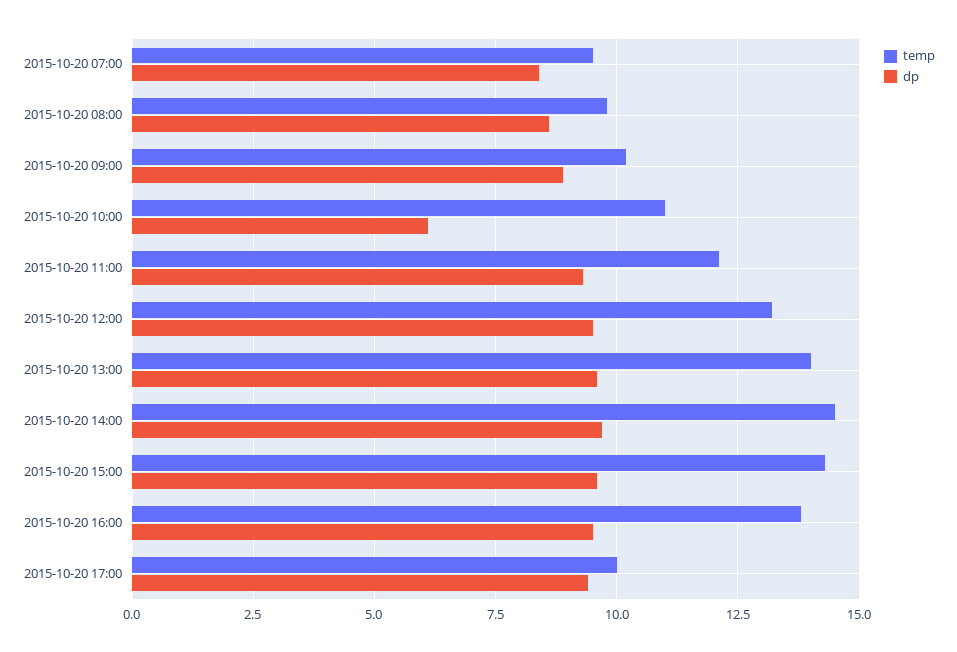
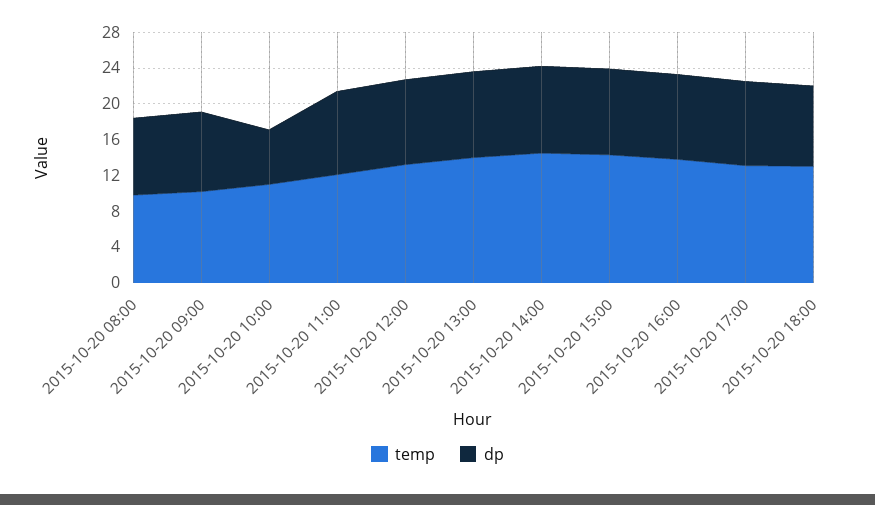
temp, 2015-10-20 07:00: 9.5 -> none
dp, 2015-10-20 07:00: 8.5 -> none
temp, 2015-10-20 17:00: 10 -> 13
temp, 2015-10-20 18:00: none -> 13
dp, 2015-10-20 18:00: none -> 9

